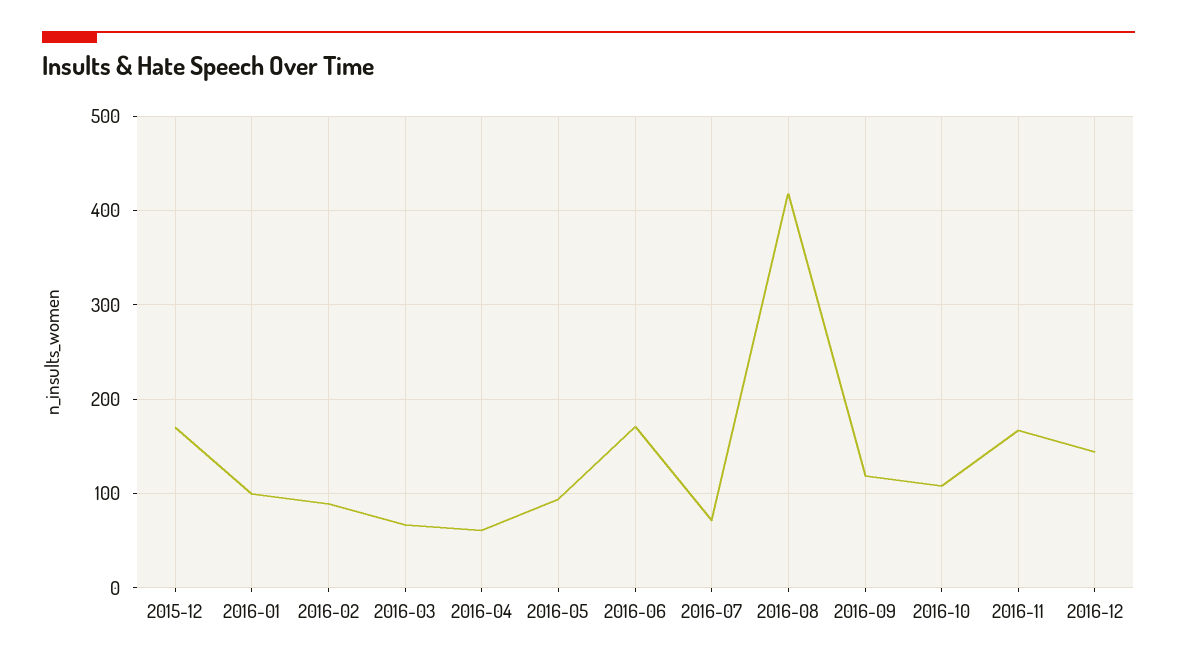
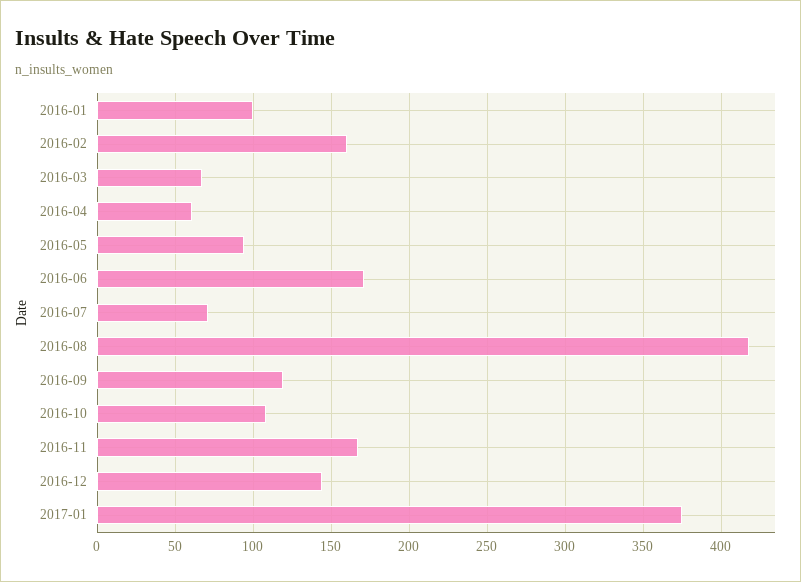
2015-12: 170 -> none
2016-02: 90 -> 160
2017-01: none -> 375

